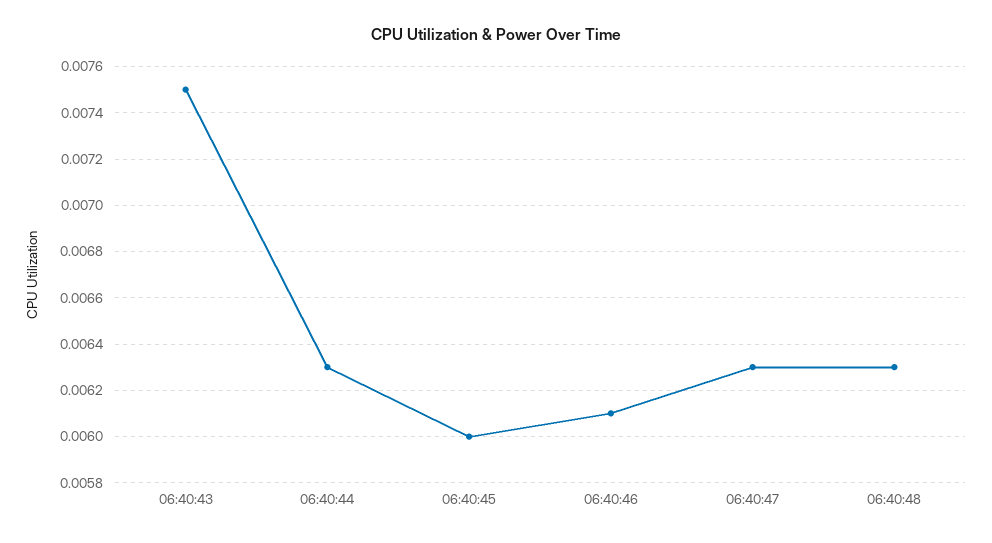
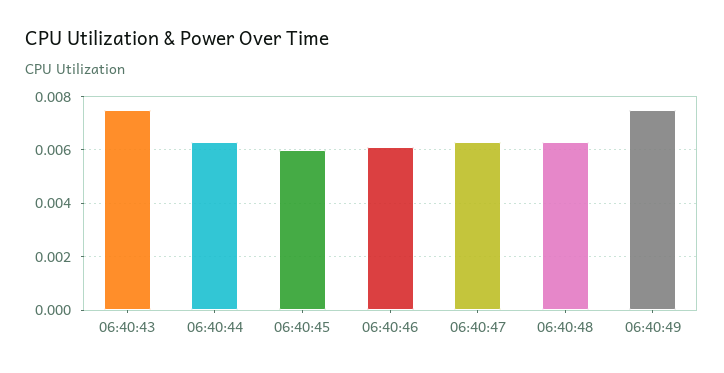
06:40:49: none -> 0.0075

